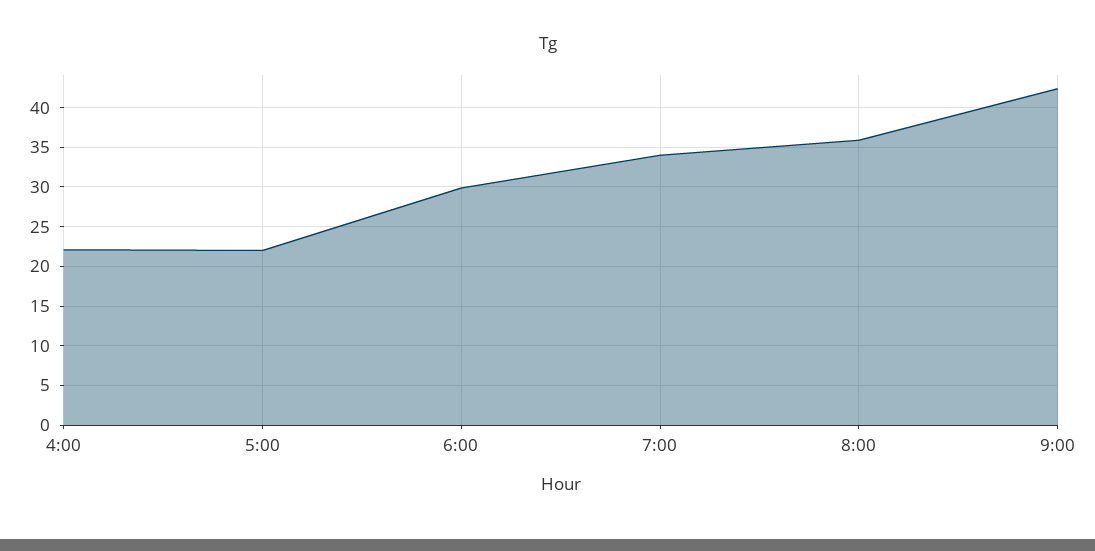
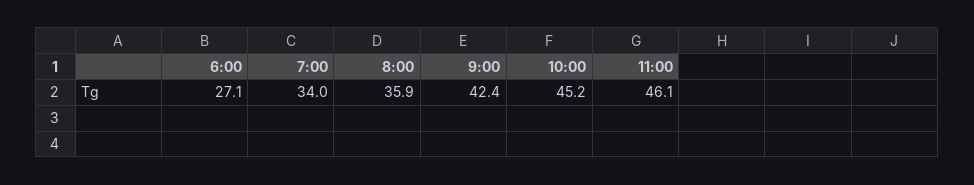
4:00: 22 -> none
5:00: 22 -> none
6:00: 30 -> 27.1
10:00: none -> 45.2
11:00: none -> 46.1

